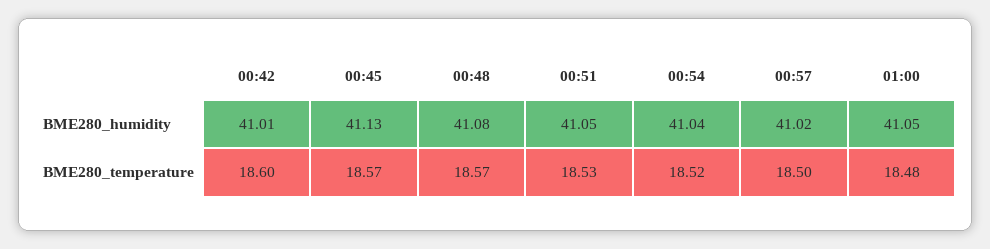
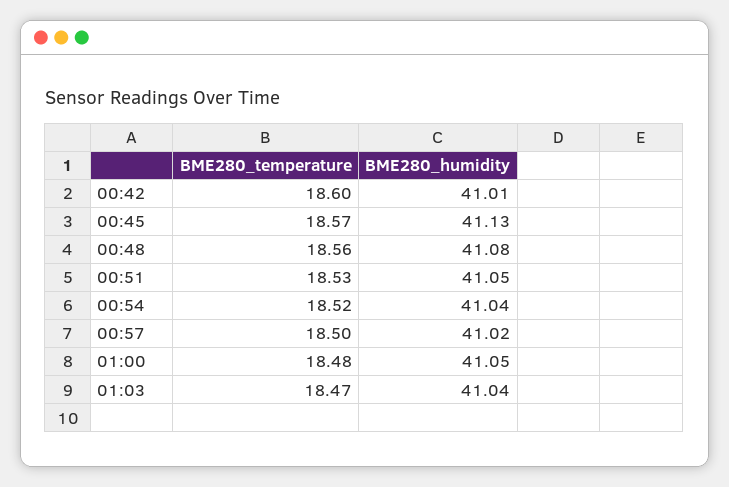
00:48, BME280_temperature: 18.57 -> 18.56
01:03, BME280_temperature: none -> 18.47
01:03, BME280_humidity: none -> 41.04

